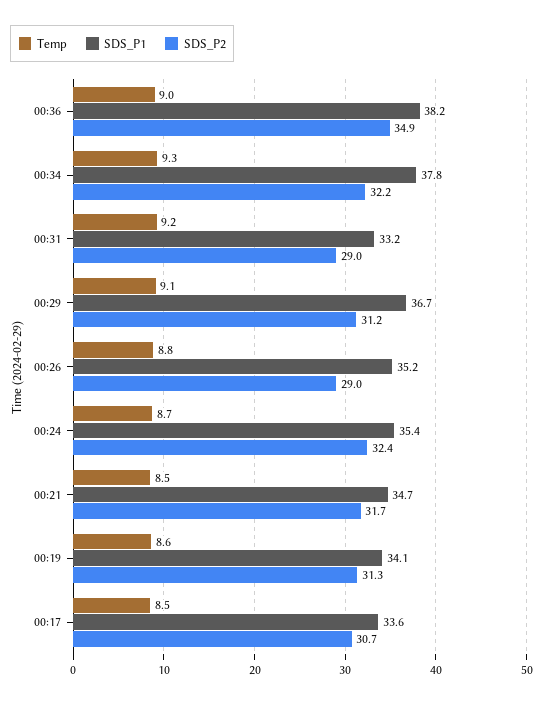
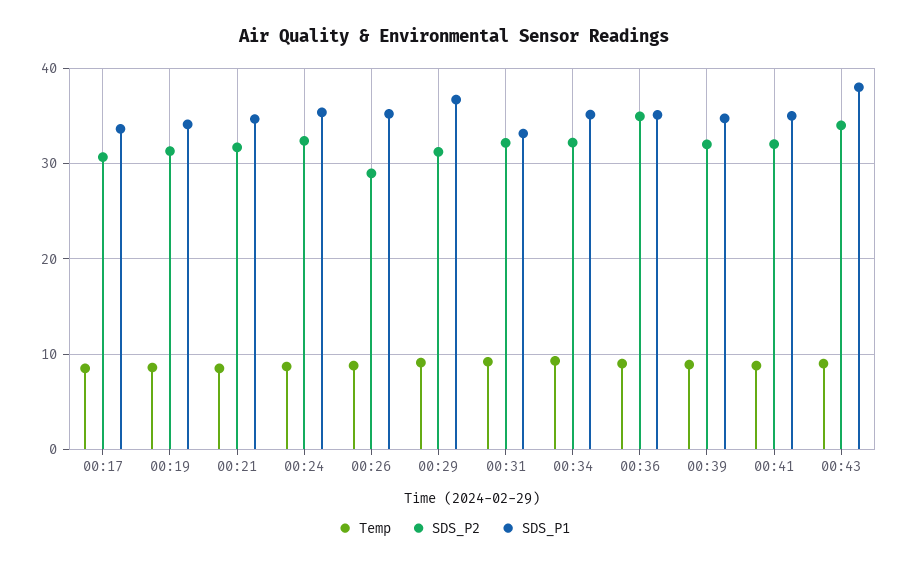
SDS_P1, 00:36: 38.2 -> 35
SDS_P1, 00:34: 37.8 -> 35
SDS_P2, 00:31: 29 -> 32
Temp, 00:39: none -> 9
SDS_P2, 00:39: none -> 32
SDS_P1, 00:39: none -> 35
Temp, 00:41: none -> 9
SDS_P2, 00:41: none -> 32
SDS_P1, 00:41: none -> 35
Temp, 00:43: none -> 9
SDS_P2, 00:43: none -> 34
SDS_P1, 00:43: none -> 38

